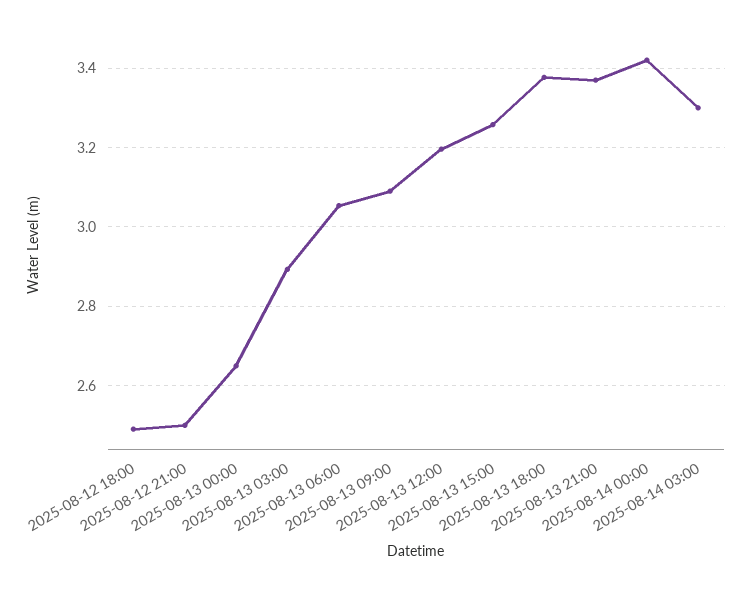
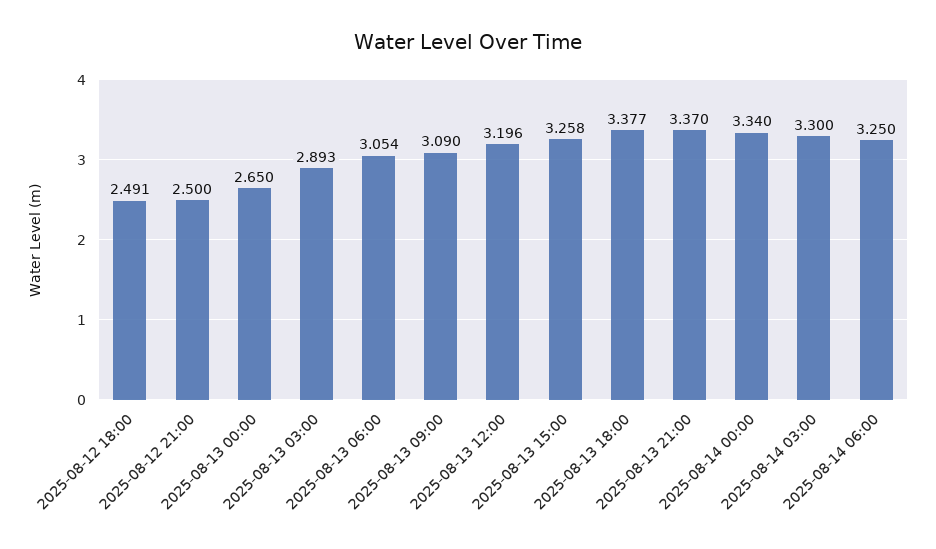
2025-08-14 00:00: 3.42 -> 3.34
2025-08-14 06:00: none -> 3.25

